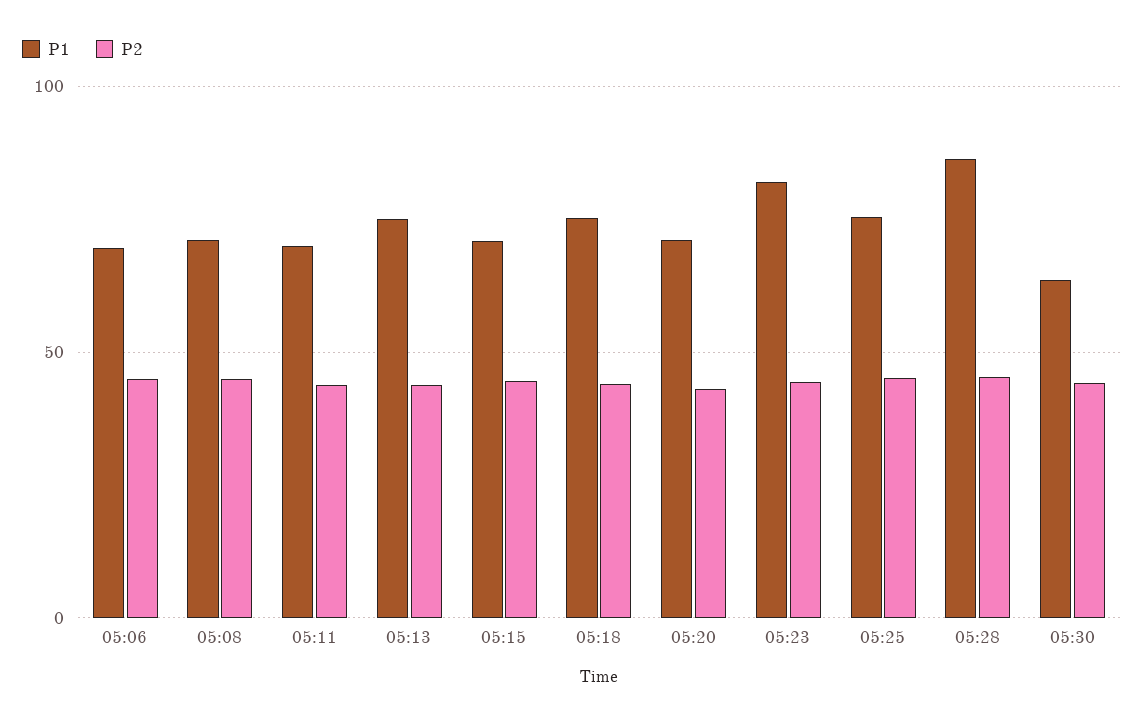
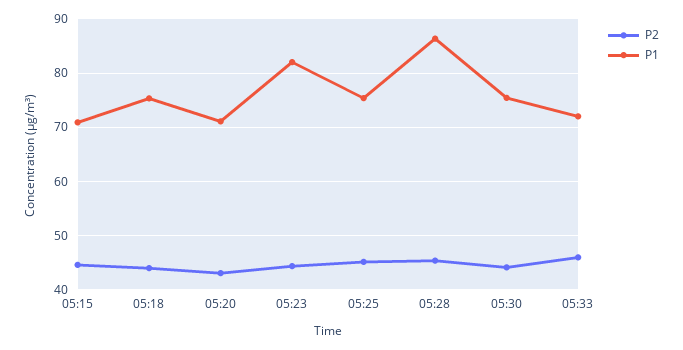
P1, 05:06: 70 -> none
P2, 05:06: 45 -> none
P1, 05:08: 70 -> none
P2, 05:08: 45 -> none
P1, 05:11: 70 -> none
P2, 05:11: 45 -> none
P1, 05:13: 75 -> none
P2, 05:13: 45 -> none
P1, 05:30: 65 -> 76
P2, 05:33: none -> 46
P1, 05:33: none -> 72

